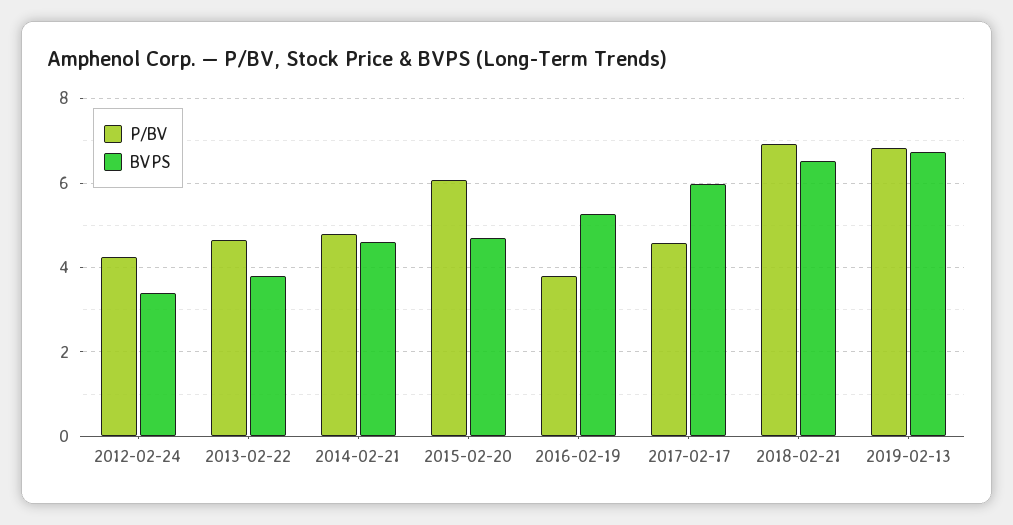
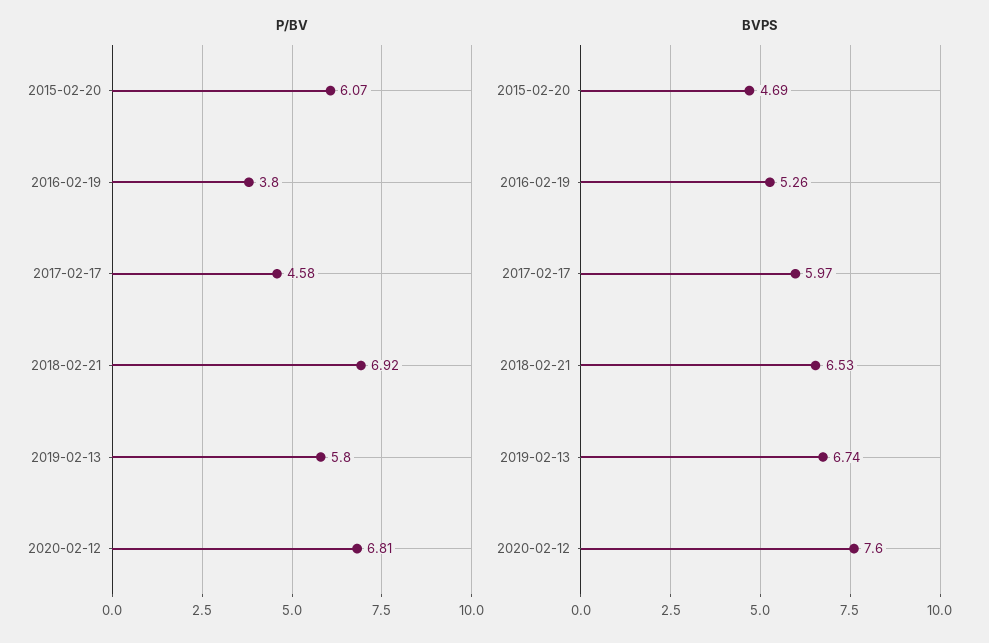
P/BV, 2012-02-24: 4.2 -> none
BVPS, 2012-02-24: 3.4 -> none
P/BV, 2013-02-22: 4.6 -> none
BVPS, 2013-02-22: 3.8 -> none
P/BV, 2014-02-21: 4.8 -> none
BVPS, 2014-02-21: 4.6 -> none
P/BV, 2019-02-13: 6.8 -> 5.8
P/BV, 2020-02-12: none -> 6.81
BVPS, 2020-02-12: none -> 7.6

